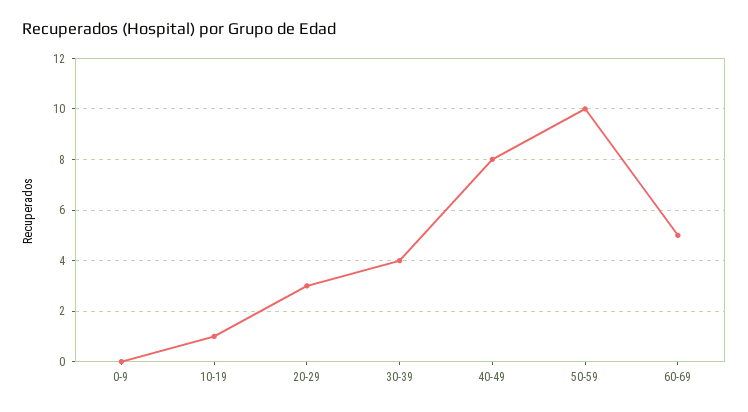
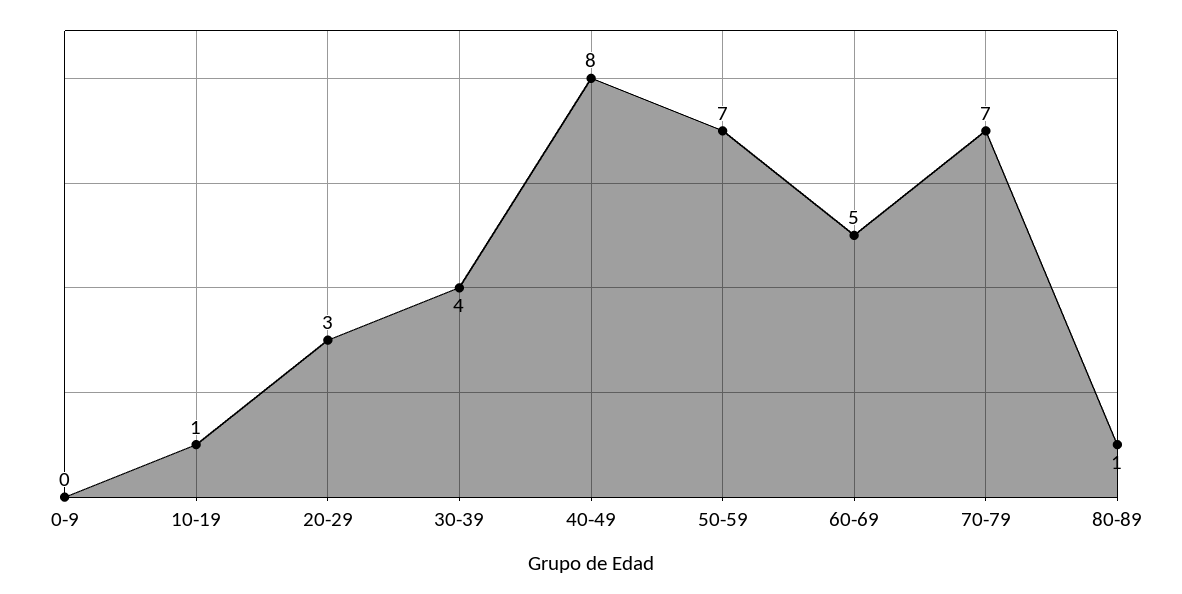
50-59: 10 -> 7
70-79: none -> 7
80-89: none -> 1

